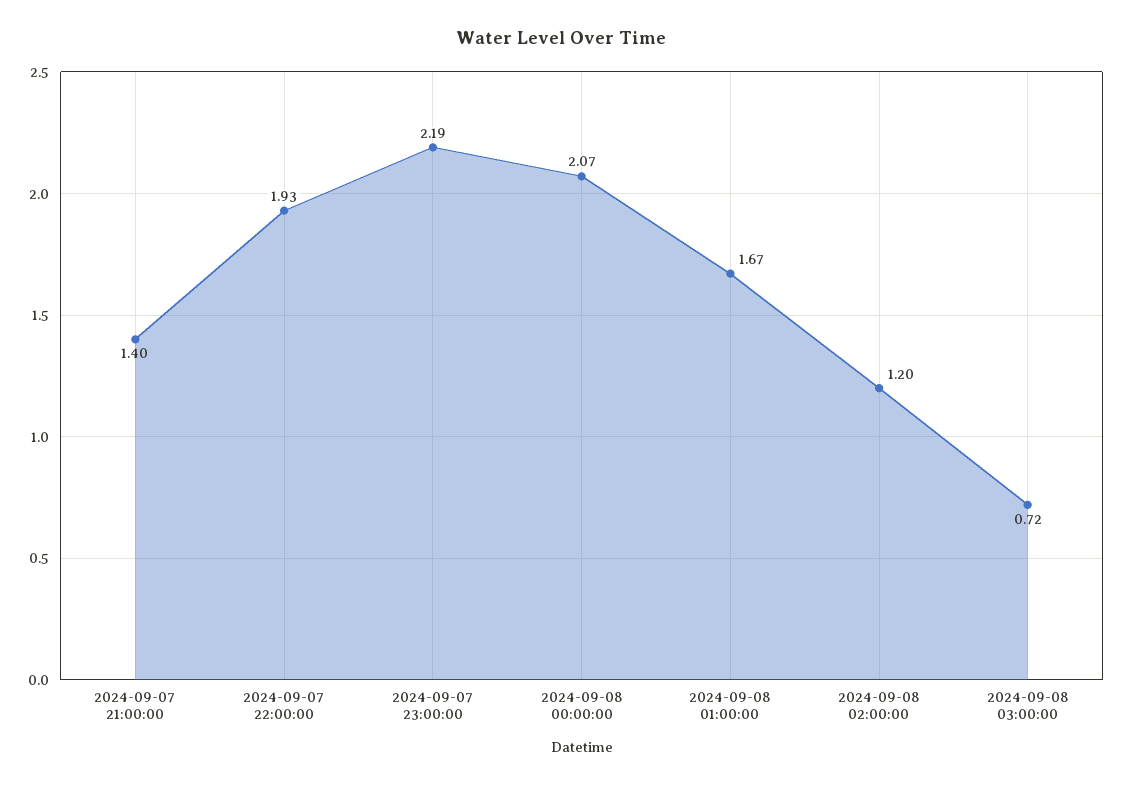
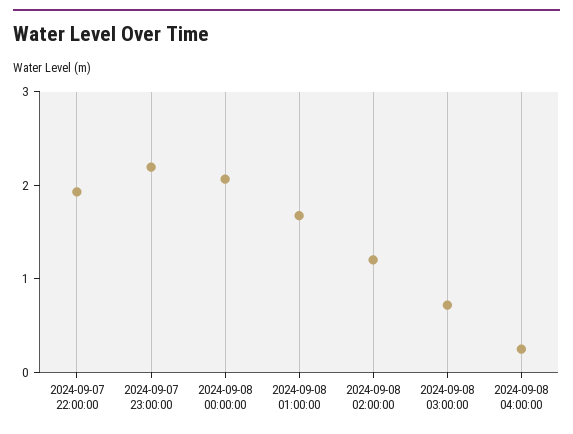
2024-09-07 21:00:00: 1.4 -> none
2024-09-08 04:00:00: none -> 0.2

